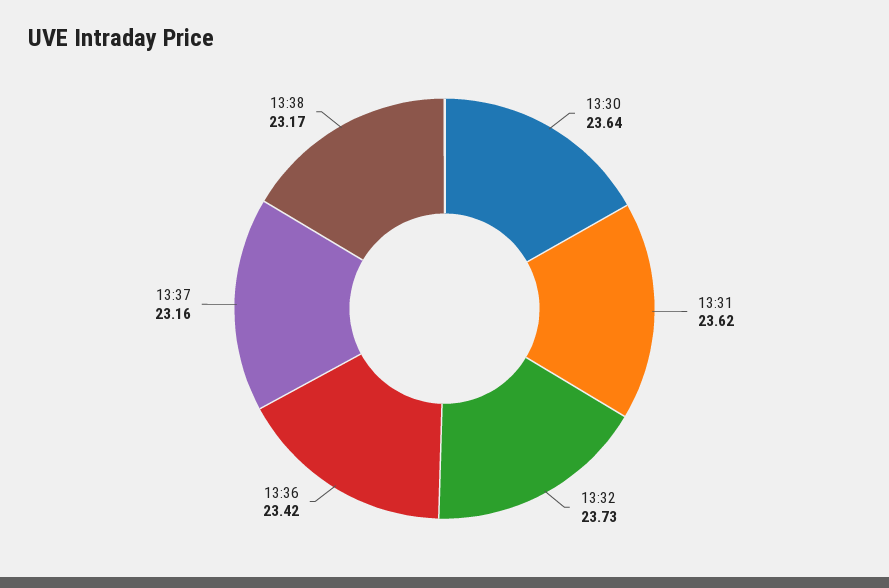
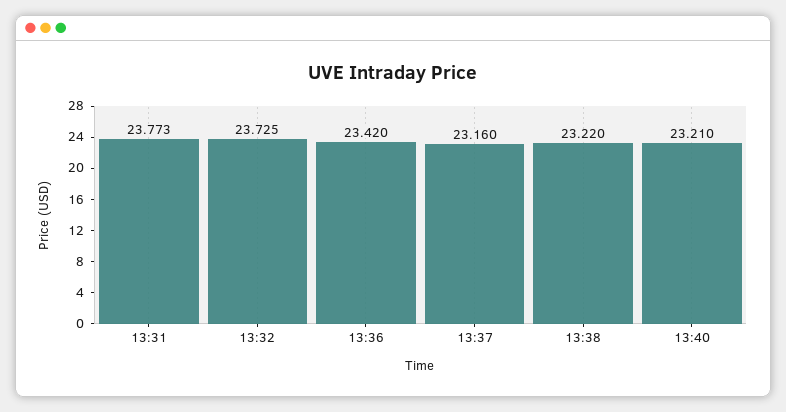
13:30: 23.64 -> none
13:31: 23.62 -> 23.773
13:38: 23.17 -> 23.22
13:40: none -> 23.21

